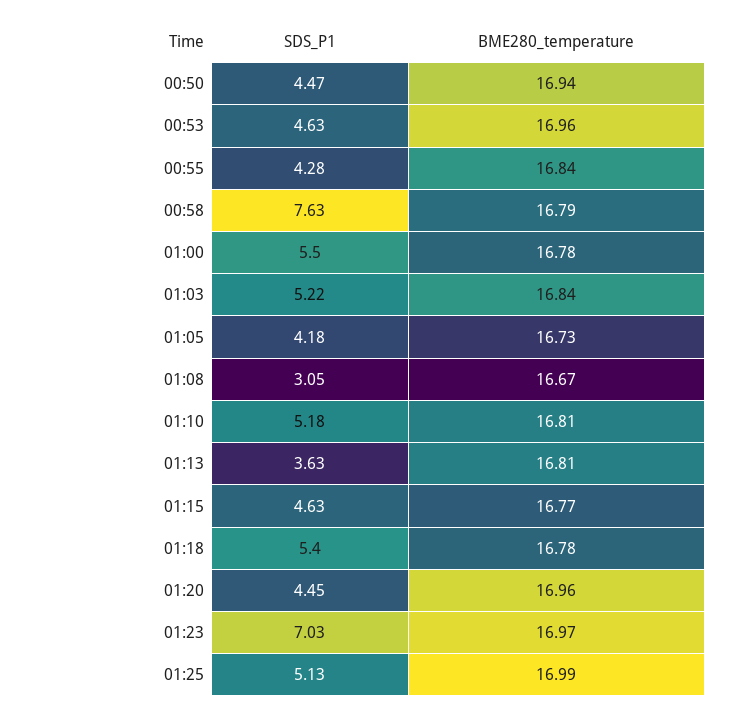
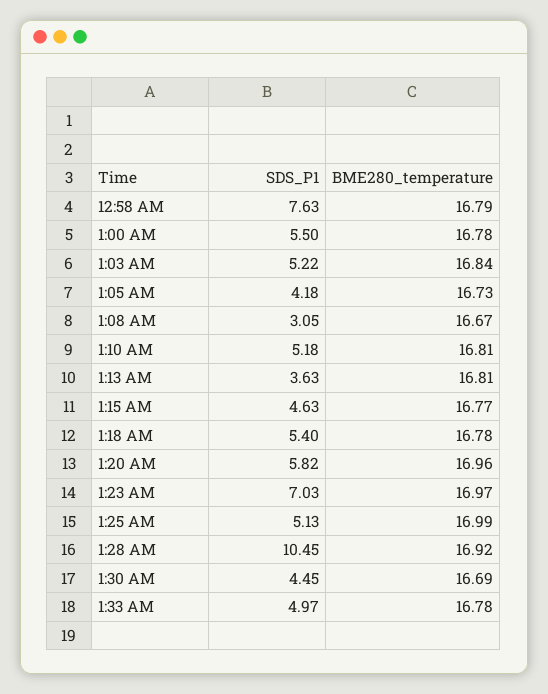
SDS_P1, 00:50: 4.47 -> none
BME280_temperature, 00:50: 16.94 -> none
SDS_P1, 00:53: 4.63 -> none
BME280_temperature, 00:53: 16.96 -> none
SDS_P1, 00:55: 4.28 -> none
BME280_temperature, 00:55: 16.84 -> none
SDS_P1, 01:20: 4.45 -> 5.82
SDS_P1, 1:28 AM: none -> 10.45
BME280_temperature, 1:28 AM: none -> 16.92
SDS_P1, 1:30 AM: none -> 4.45
BME280_temperature, 1:30 AM: none -> 16.69
SDS_P1, 1:33 AM: none -> 4.97
BME280_temperature, 1:33 AM: none -> 16.78

